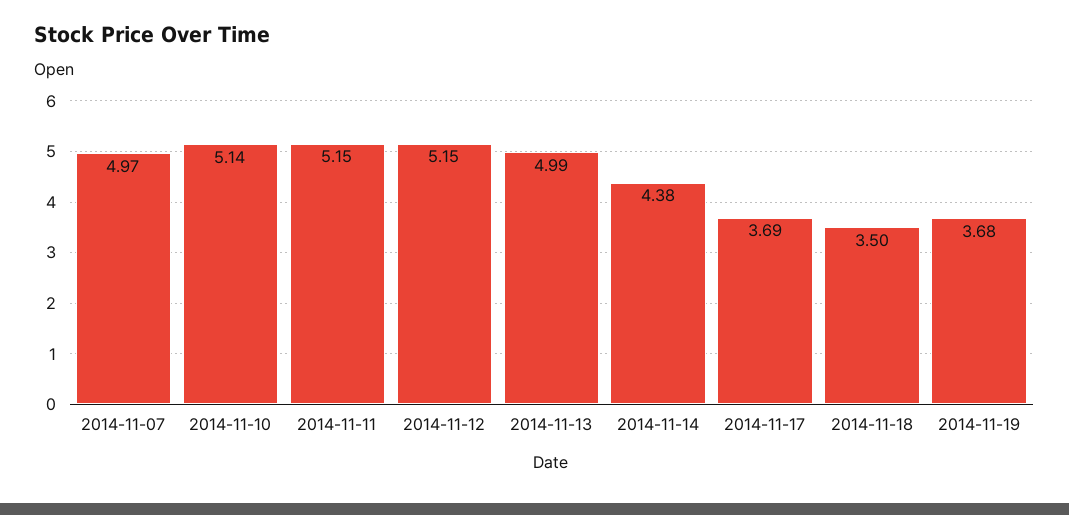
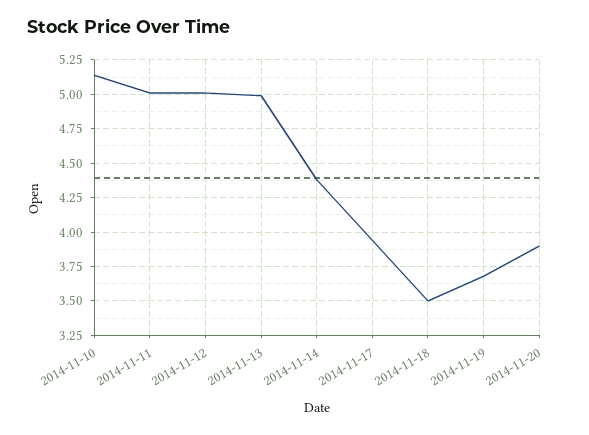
2014-11-07: 4.97 -> none
2014-11-11: 5.15 -> 5
2014-11-12: 5.15 -> 5
2014-11-17: 3.69 -> 3.95
2014-11-20: none -> 3.9

